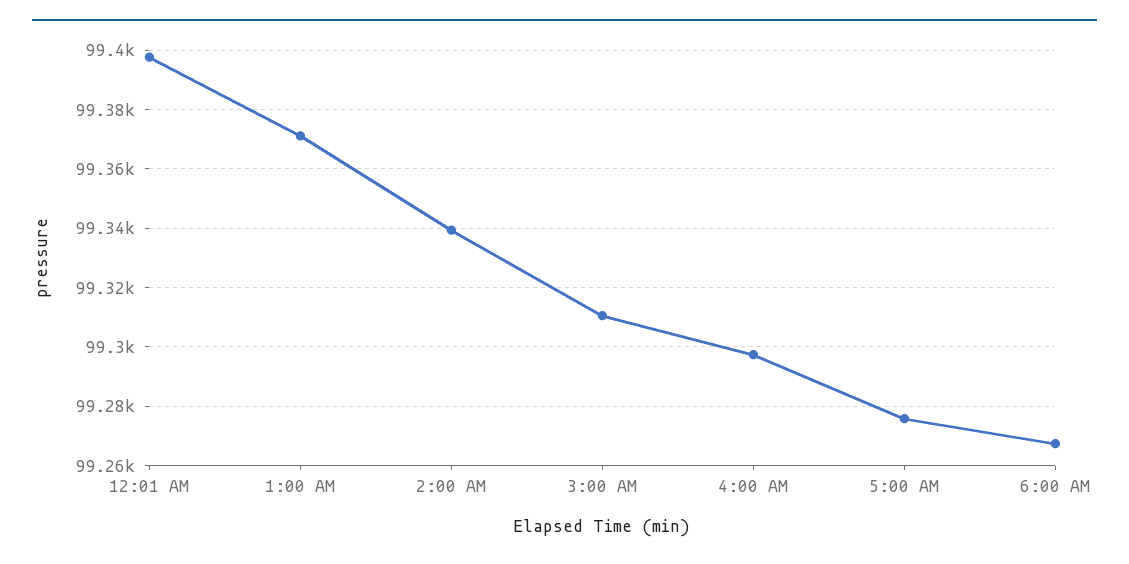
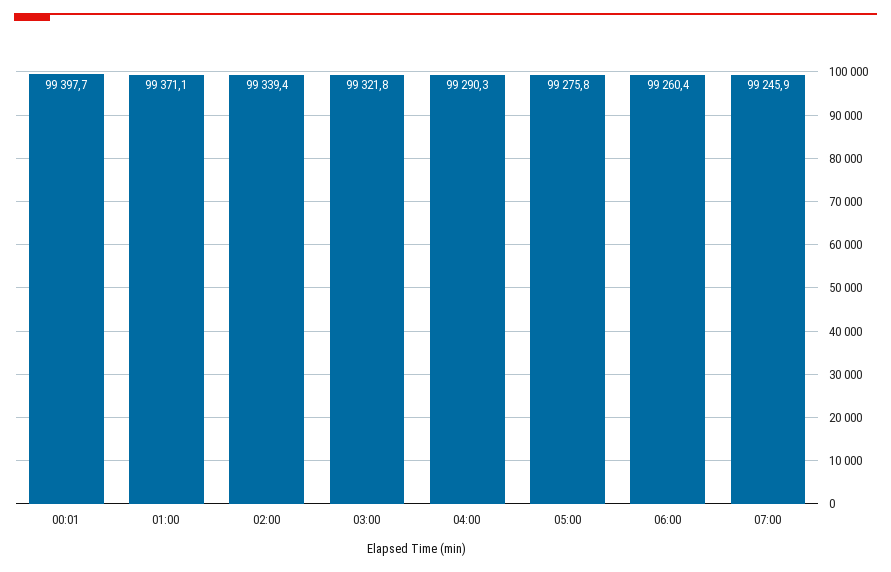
3:00 AM: 99310 -> 99321.8
4:00 AM: 99297.5 -> 99290.3
6:00 AM: 99267.5 -> 99260.4
07:00: none -> 99245.9

